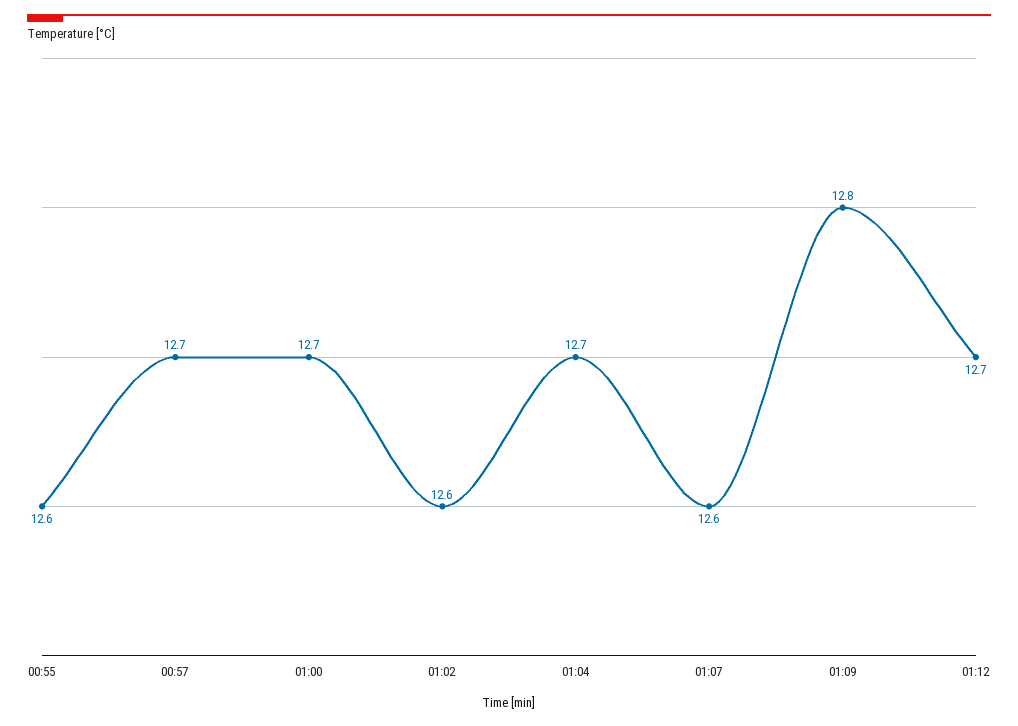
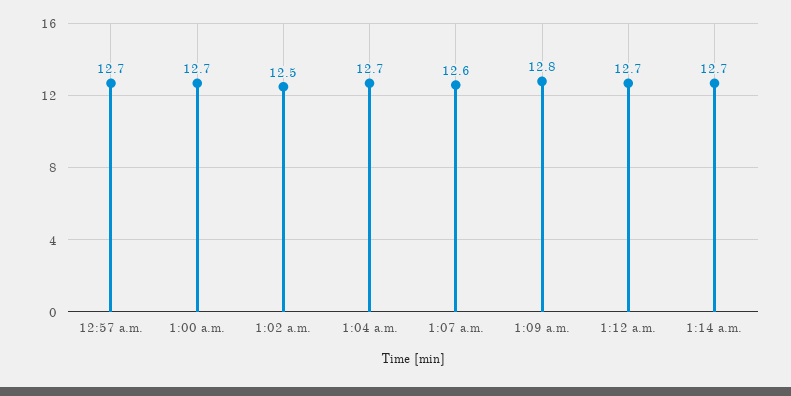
00:55: 12.6 -> none
01:02: 12.6 -> 12.5
1:14 a.m.: none -> 12.7

